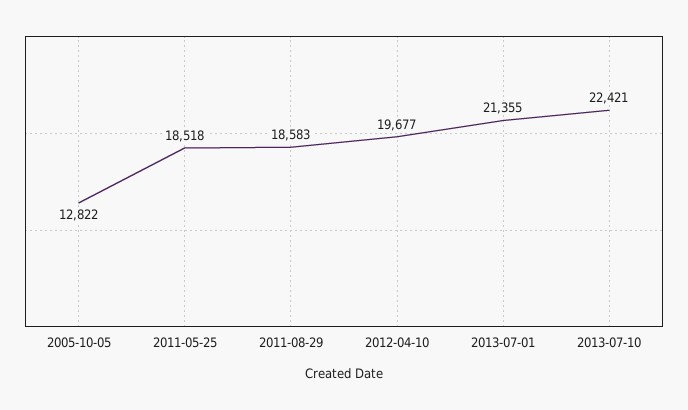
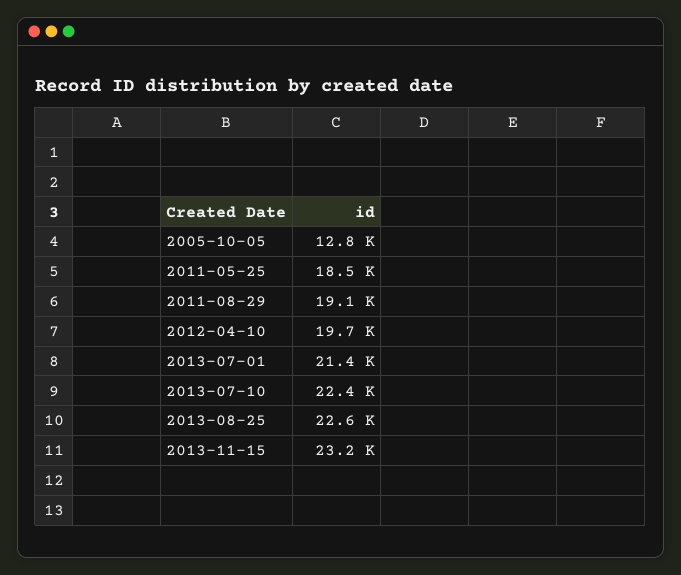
2011-08-29: 18583 -> 19100
2013-08-25: none -> 22600
2013-11-15: none -> 23200

